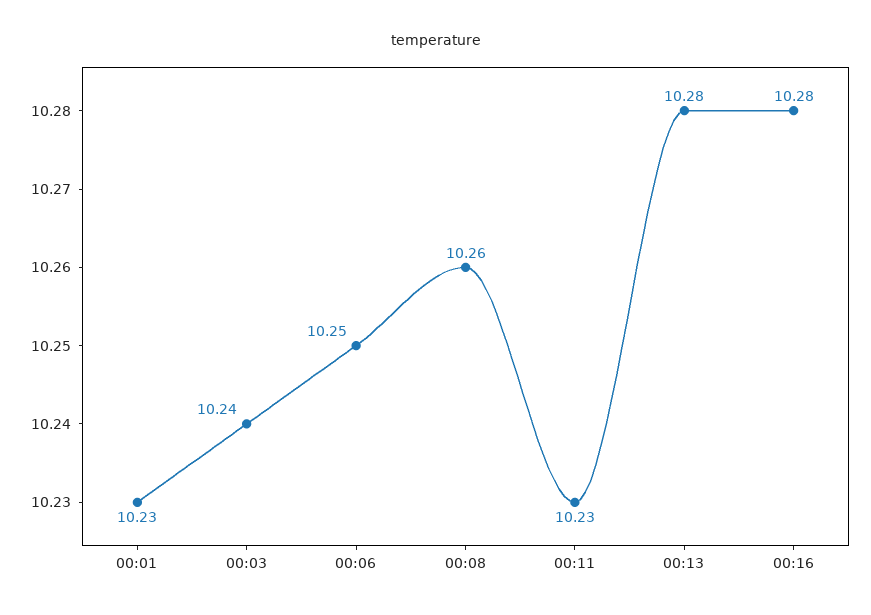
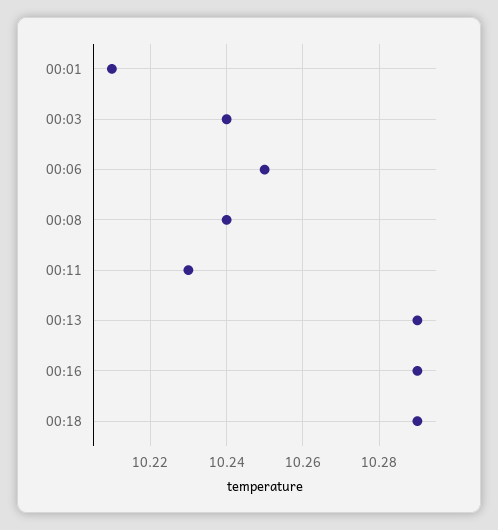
00:01: 10.23 -> 10.21
00:08: 10.26 -> 10.24
00:13: 10.28 -> 10.29
00:16: 10.28 -> 10.29
00:18: none -> 10.29

